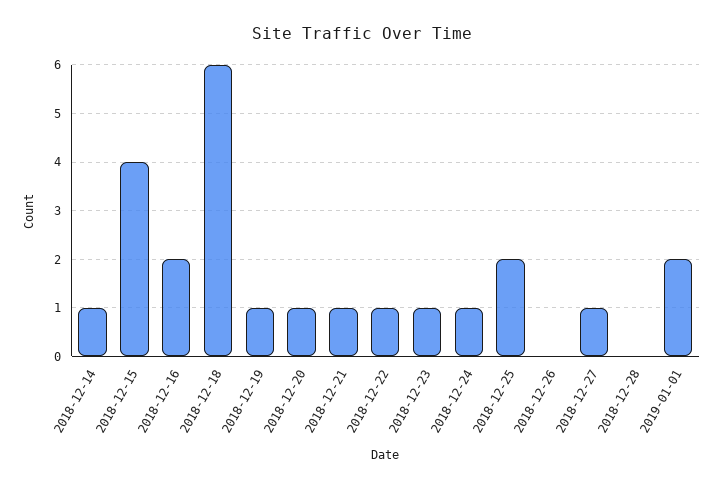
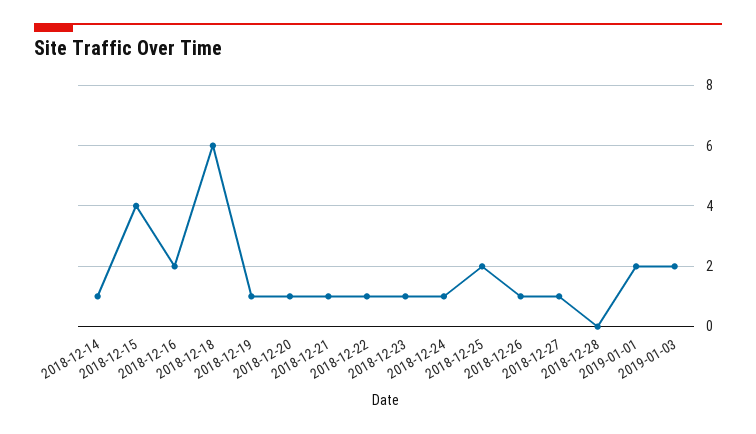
2018-12-26: 0 -> 1
2019-01-03: none -> 2

